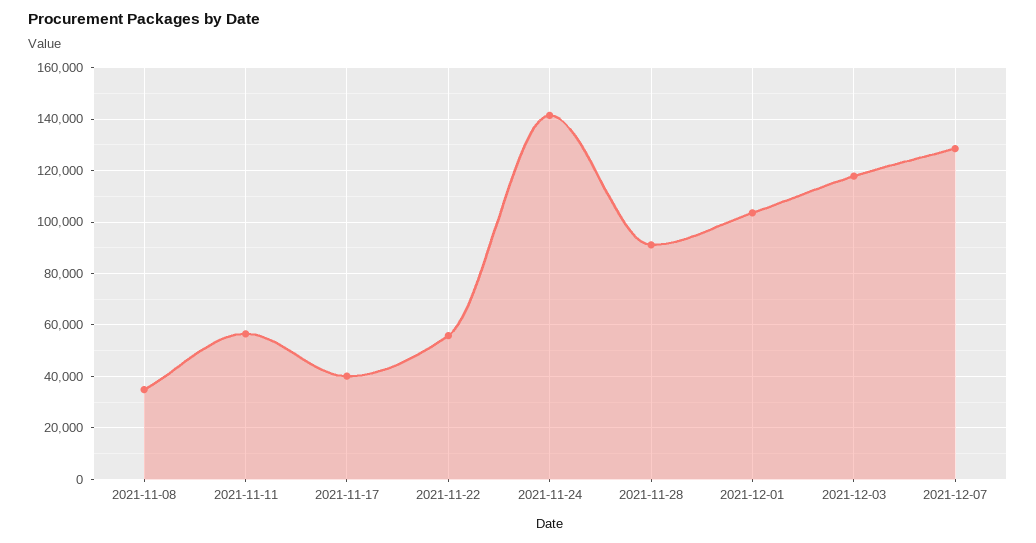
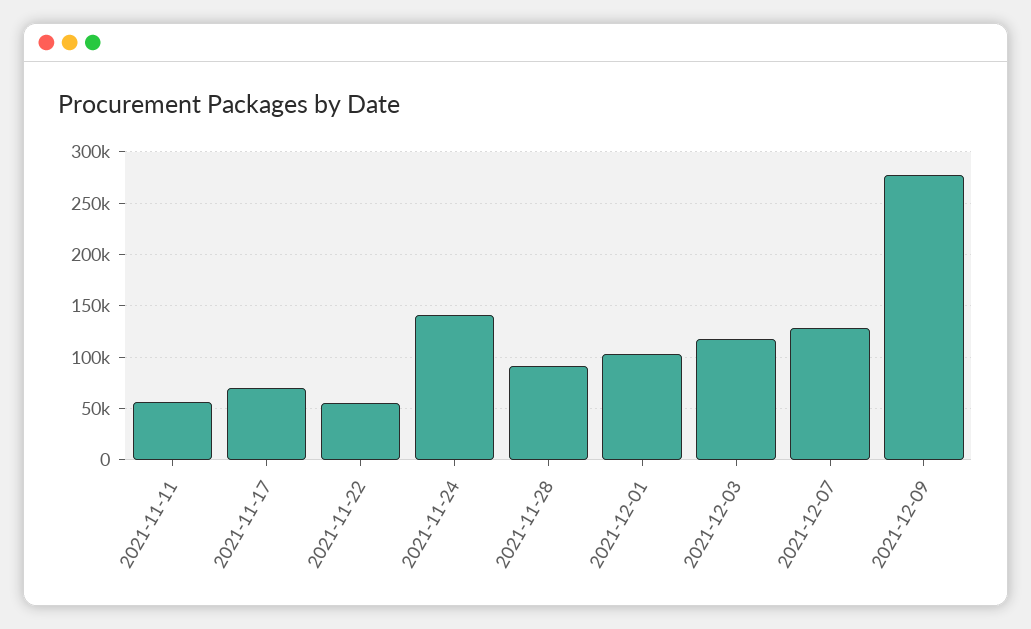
2021-11-08: 35000 -> none
2021-11-17: 40000 -> 70000
2021-12-09: none -> 280000

